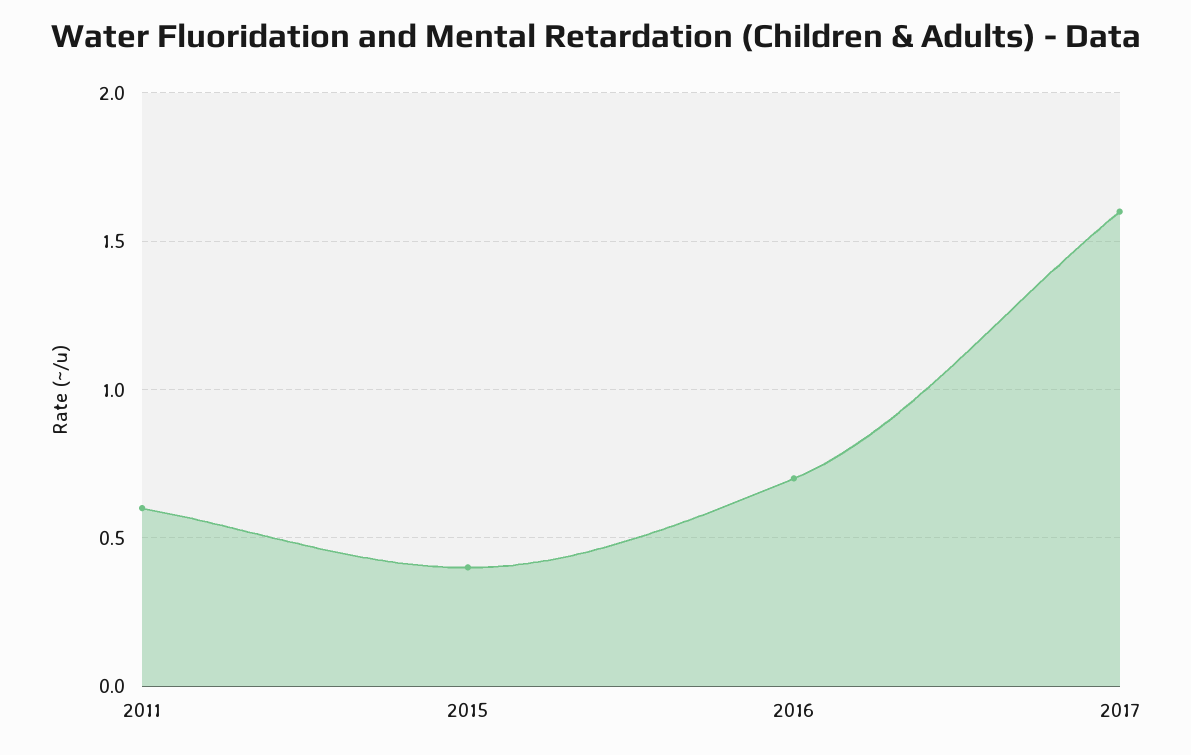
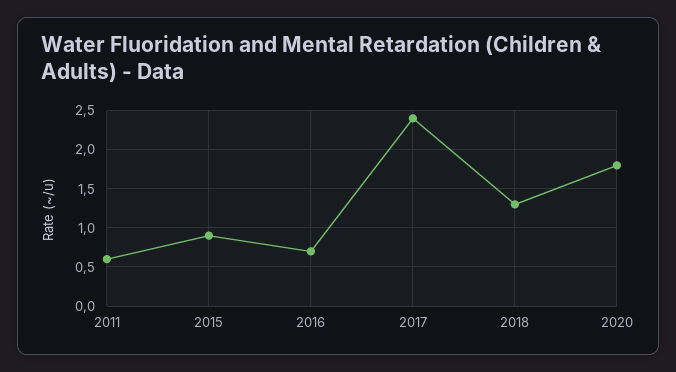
2015: 0.4 -> 0.9
2017: 1.6 -> 2.4
2018: none -> 1.3
2020: none -> 1.8

